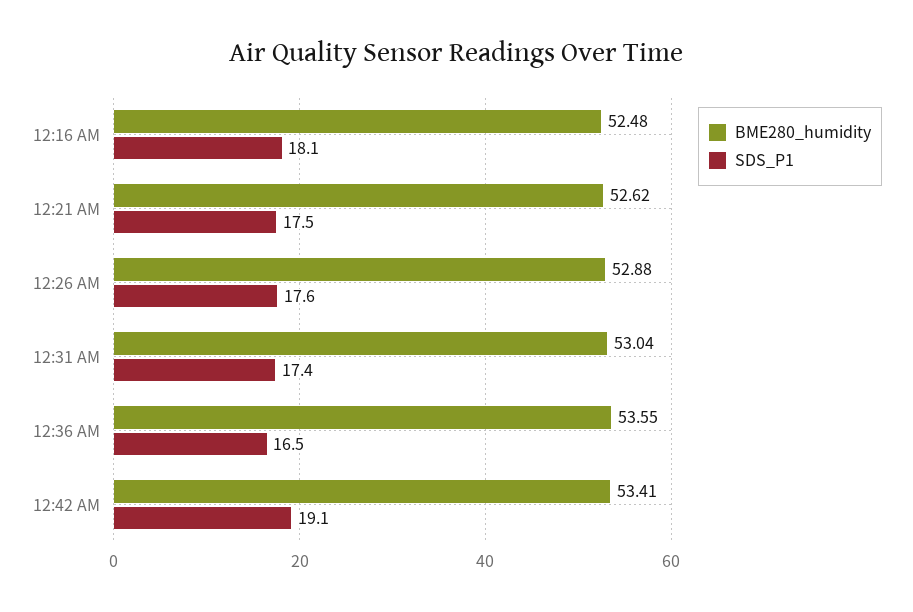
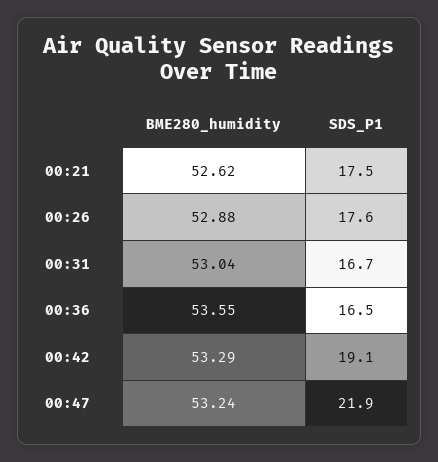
BME280_humidity, 12:16 AM: 52.48 -> none
SDS_P1, 12:16 AM: 18.1 -> none
SDS_P1, 12:31 AM: 17.4 -> 16.7
BME280_humidity, 12:42 AM: 53.41 -> 53.29
BME280_humidity, 00:47: none -> 53.24
SDS_P1, 00:47: none -> 21.9

